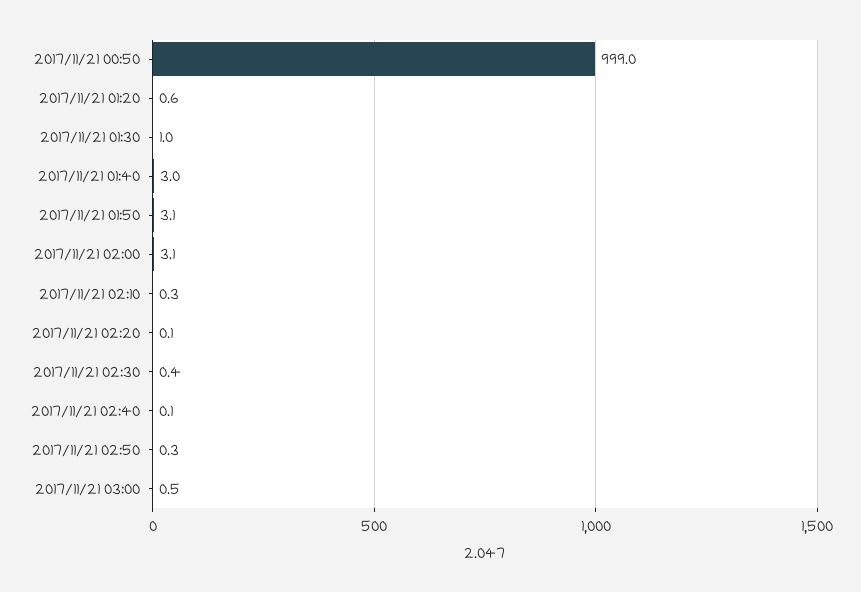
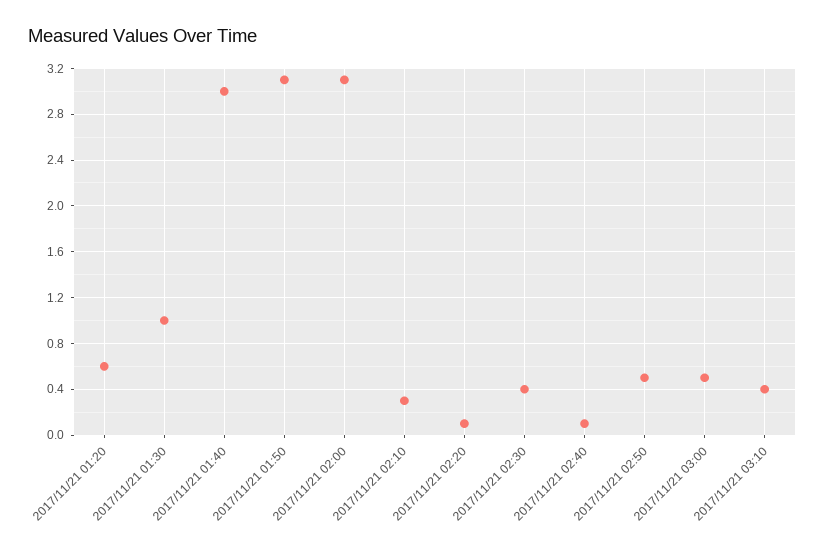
2017/11/21 00:50: 999 -> none
2017/11/21 02:50: 0.3 -> 0.5
2017/11/21 03:10: none -> 0.4

